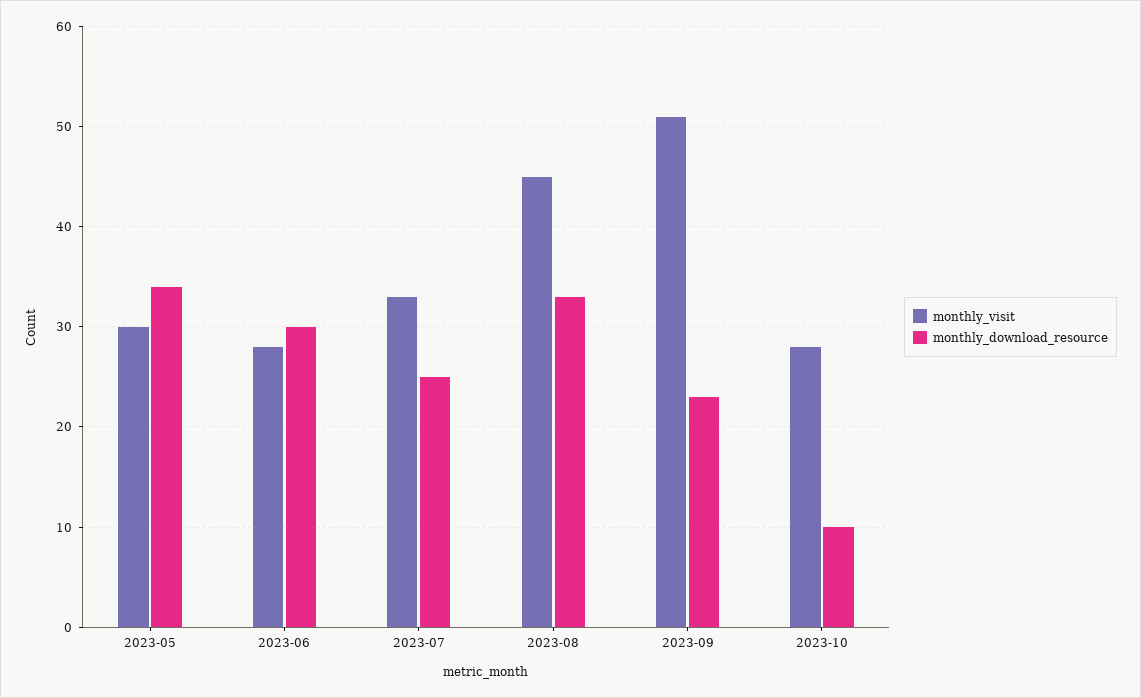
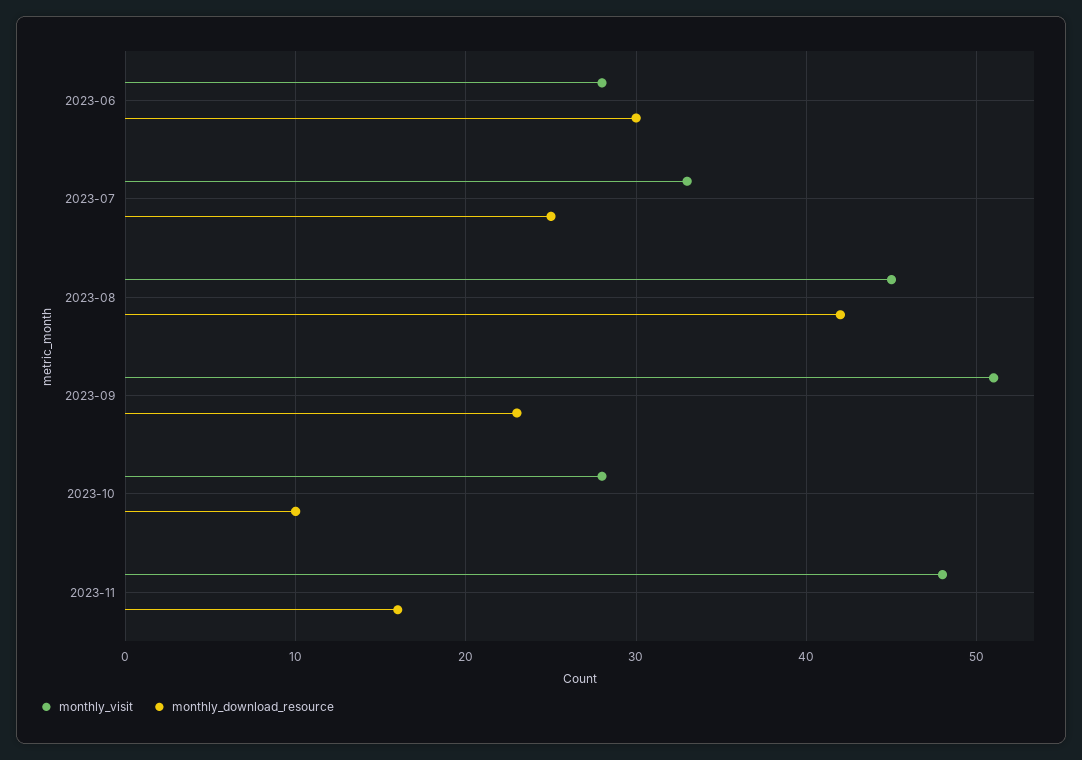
monthly_visit, 2023-05: 30 -> none
monthly_download_resource, 2023-05: 34 -> none
monthly_download_resource, 2023-08: 33 -> 42
monthly_visit, 2023-11: none -> 48
monthly_download_resource, 2023-11: none -> 16

